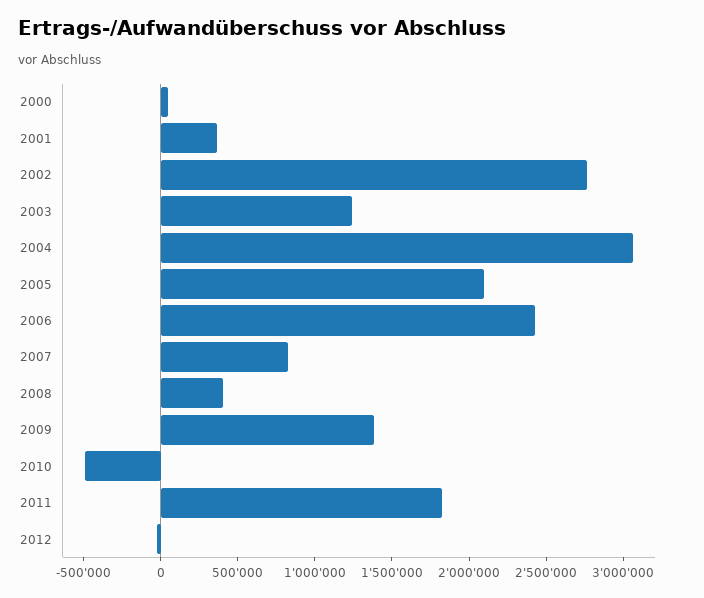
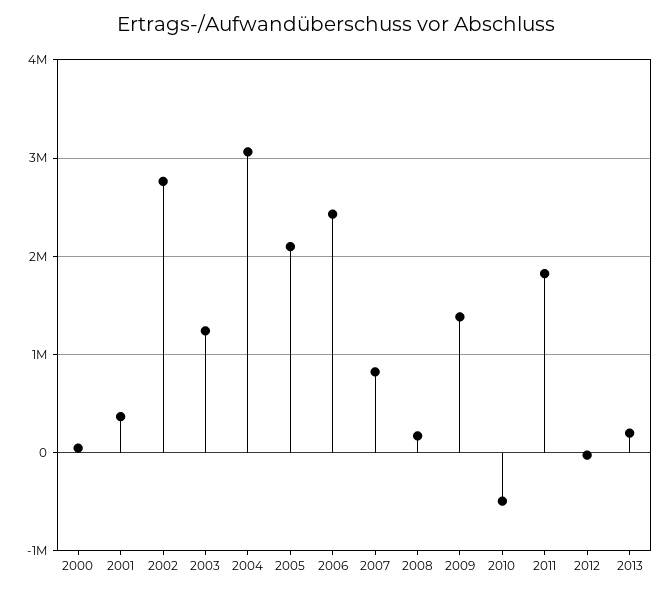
2008: 400000 -> 200000
2013: none -> 200000

